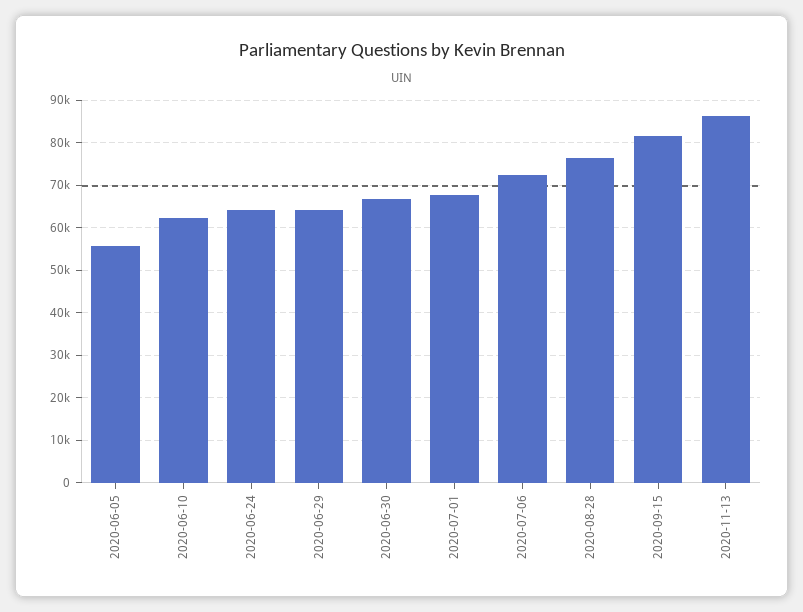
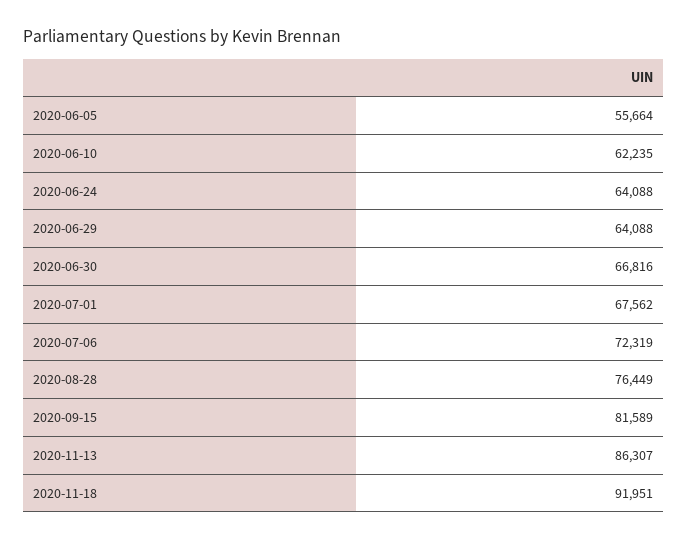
2020-11-18: none -> 91951

